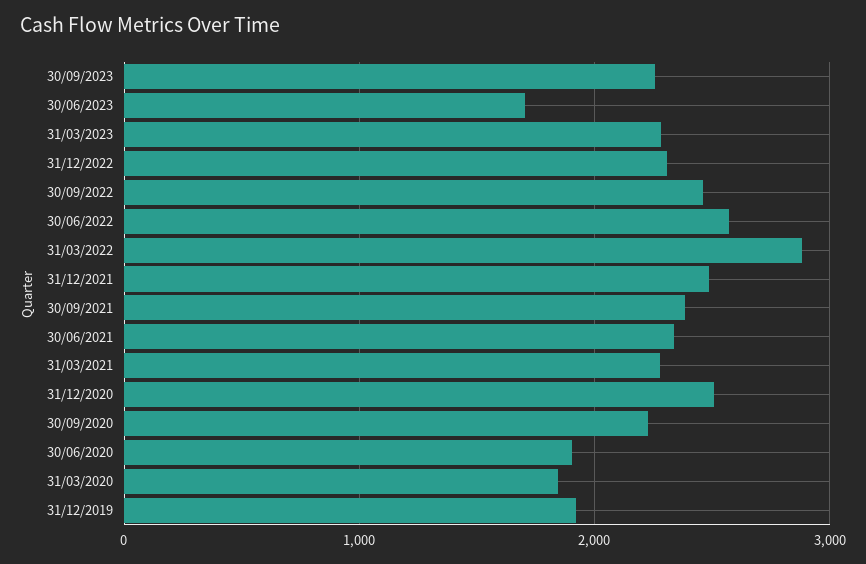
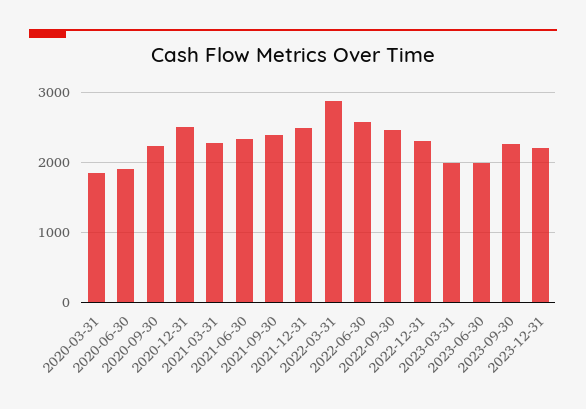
30/06/2023: 1700 -> 2000
31/03/2023: 2300 -> 2000
31/12/2019: 1900 -> none
2023-12-31: none -> 2200

